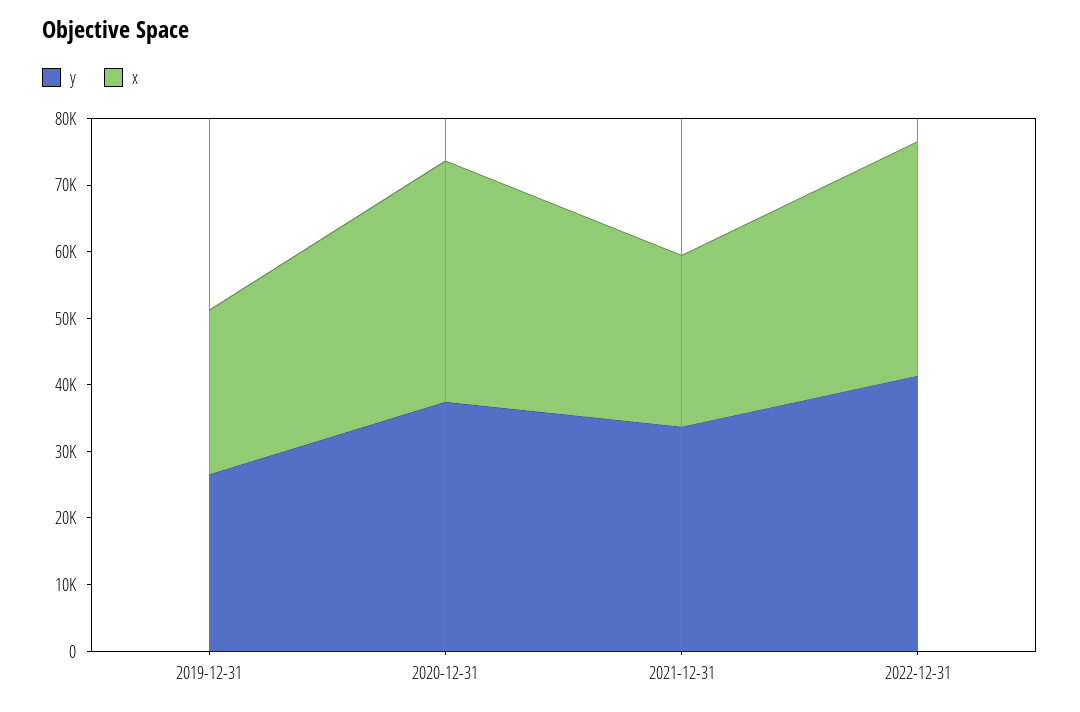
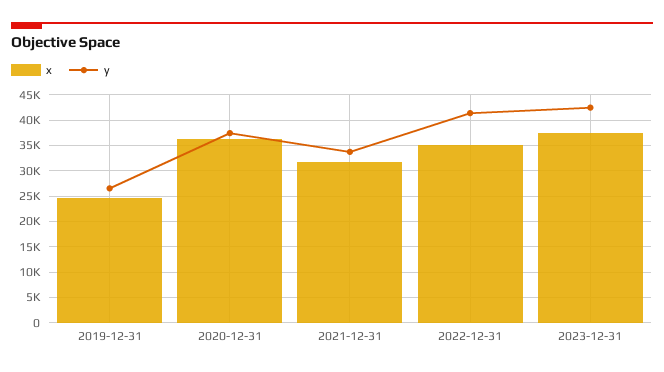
x, 2021-12-31: 26000 -> 32500
x, 2023-12-31: none -> 37500
y, 2023-12-31: none -> 42500

